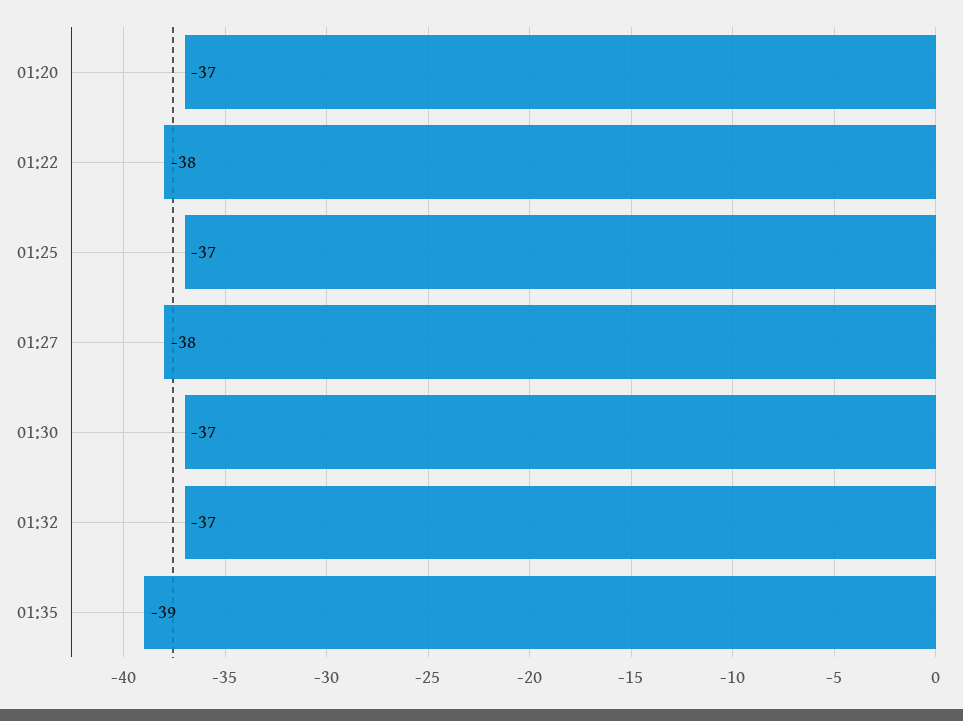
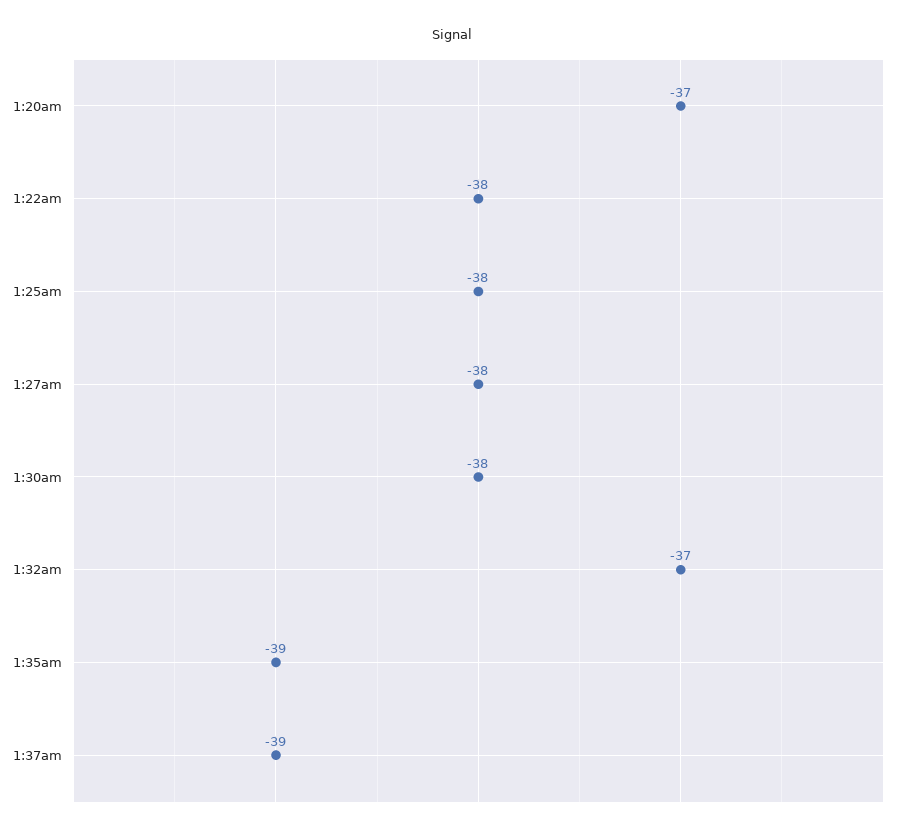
01:25: -37 -> -38
01:30: -37 -> -38
1:37am: none -> -39

